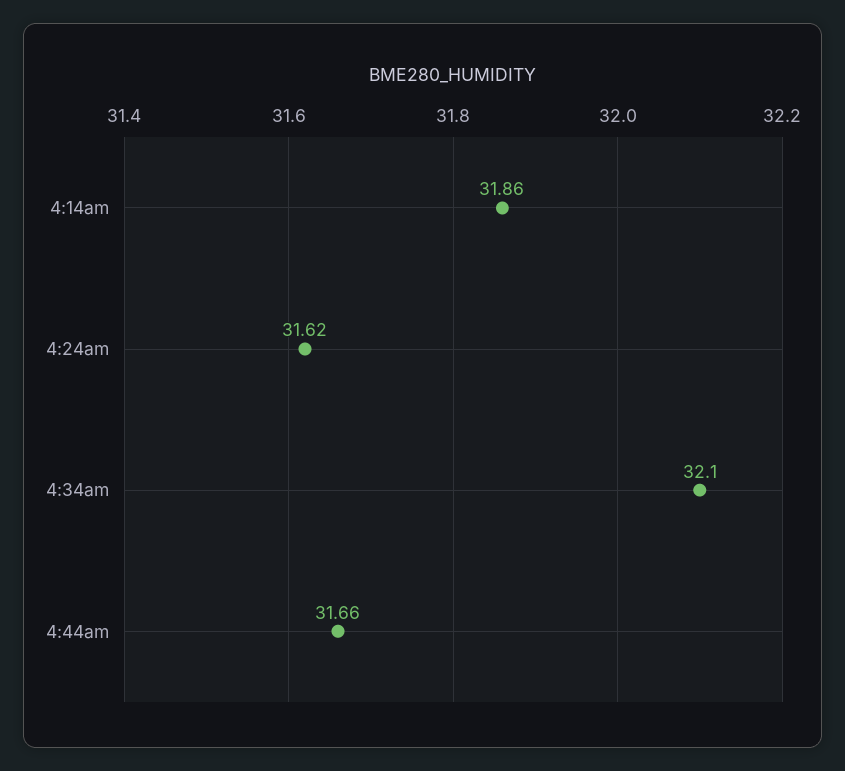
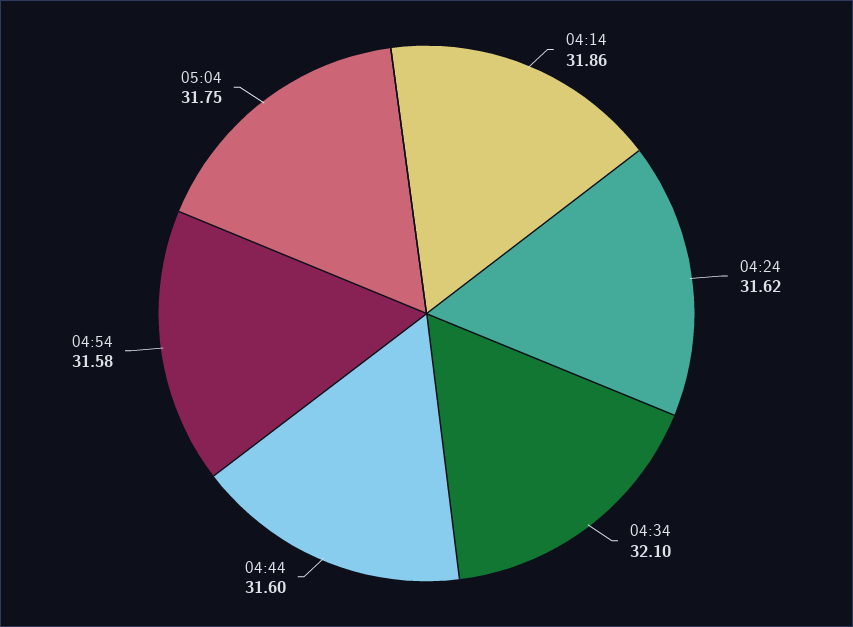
4:44am: 31.66 -> 31.6
04:54: none -> 31.58
05:04: none -> 31.75

